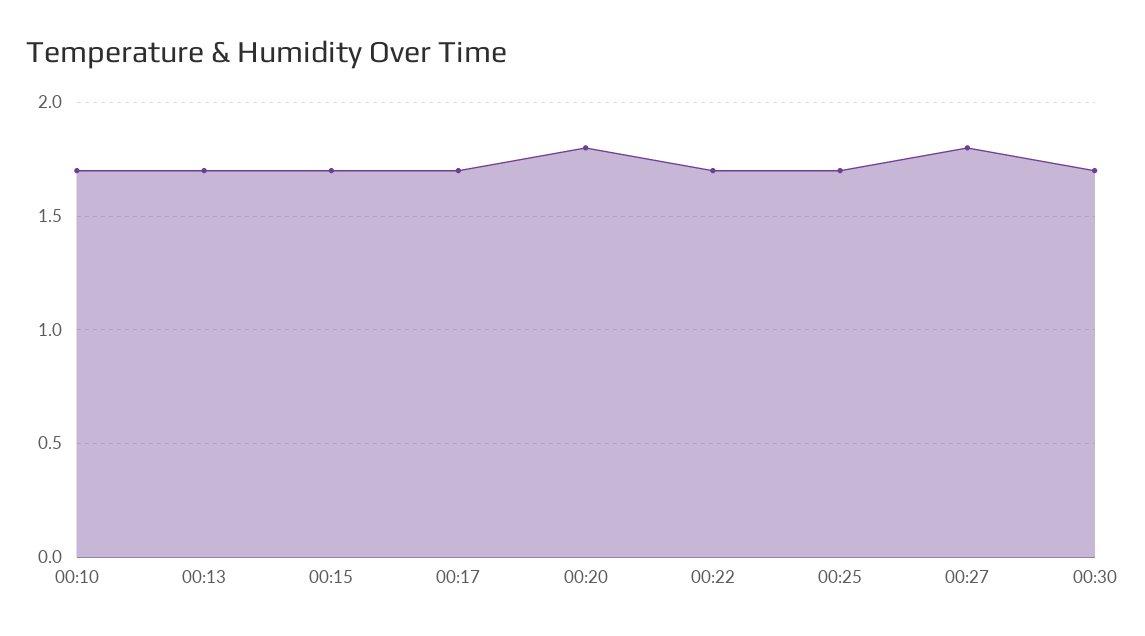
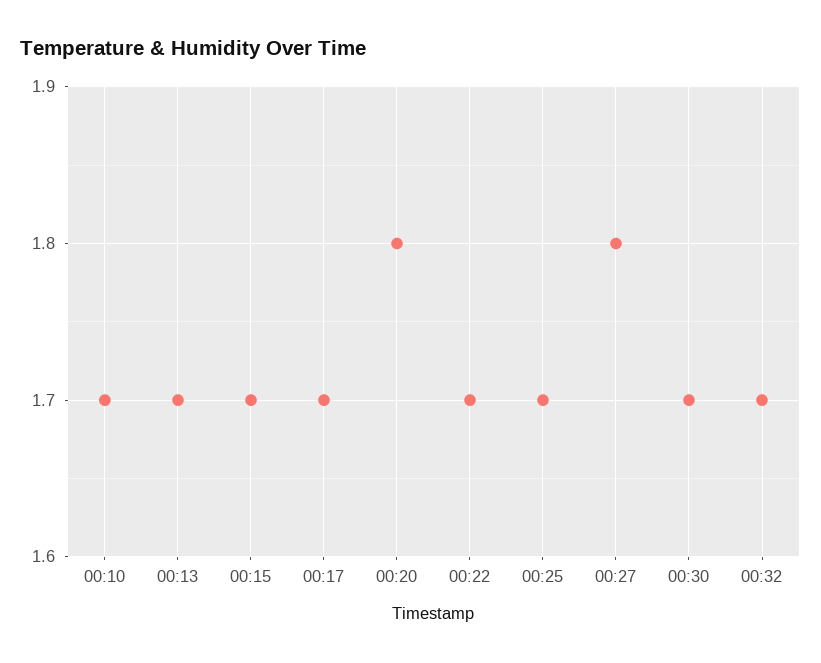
00:32: none -> 1.7

